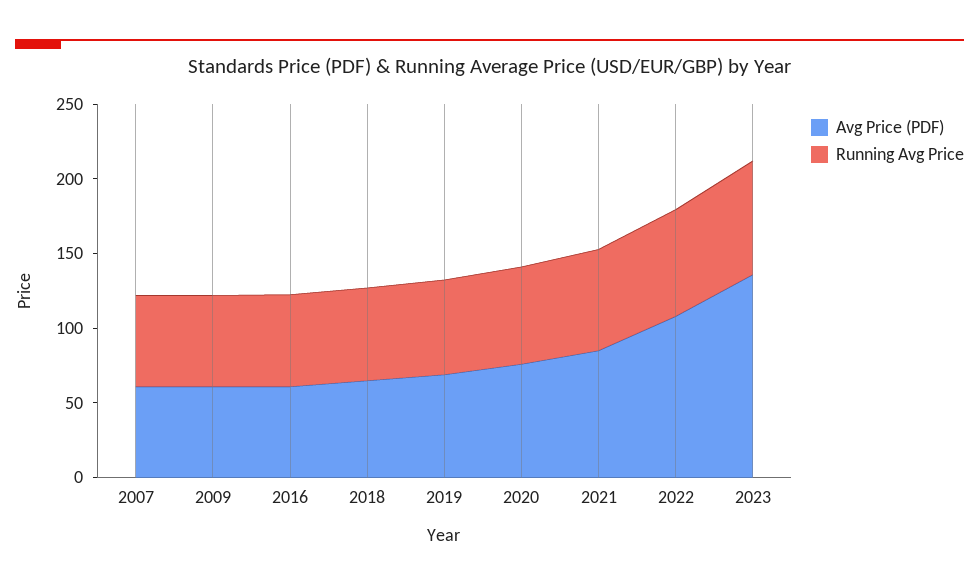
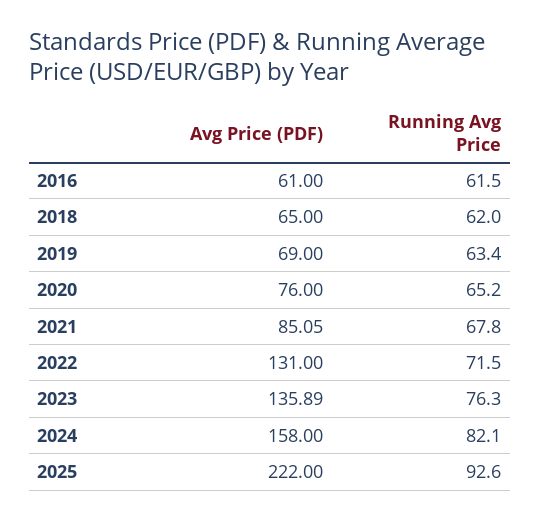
Avg Price (PDF), 2007: 60 -> none
Running Avg Price, 2007: 60 -> none
Avg Price (PDF), 2009: 60 -> none
Running Avg Price, 2009: 60 -> none
Avg Price (PDF), 2022: 110 -> 131
Avg Price (PDF), 2024: none -> 158
Running Avg Price, 2024: none -> 82.1
Avg Price (PDF), 2025: none -> 222
Running Avg Price, 2025: none -> 92.6

